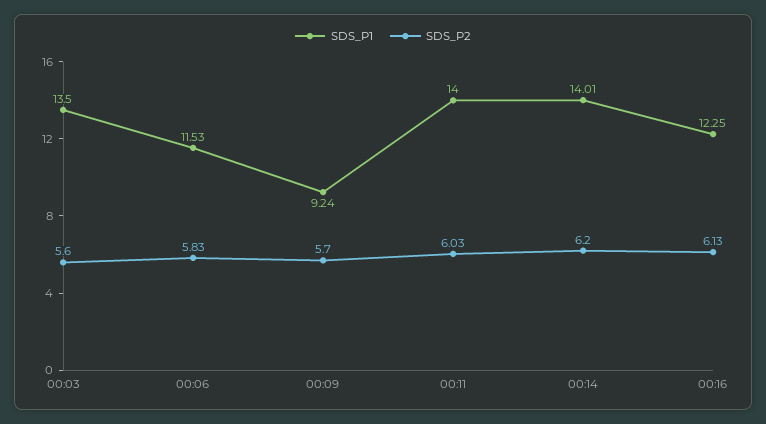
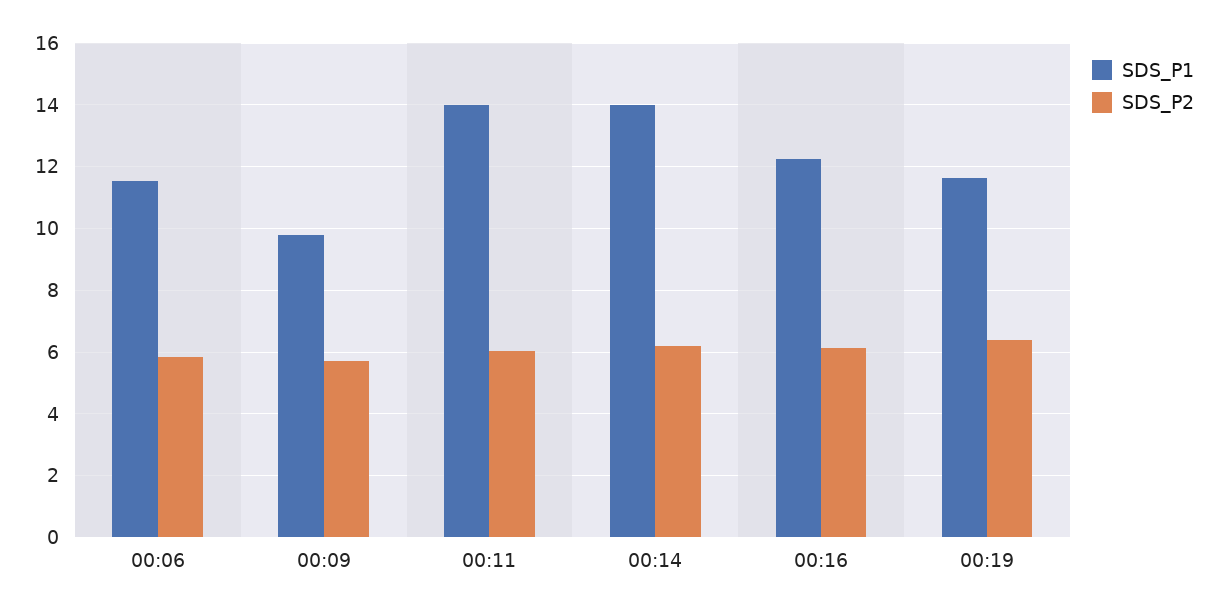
SDS_P1, 00:03: 13.5 -> none
SDS_P2, 00:03: 5.6 -> none
SDS_P1, 00:09: 9.24 -> 9.8
SDS_P1, 00:19: none -> 11.6
SDS_P2, 00:19: none -> 6.4

